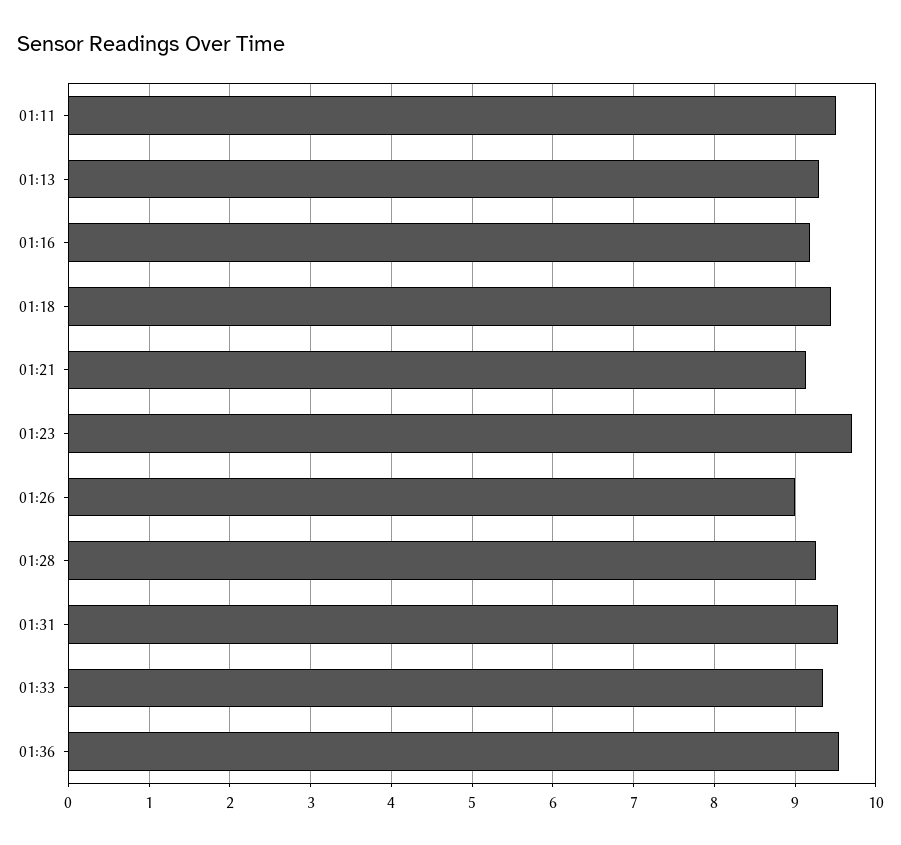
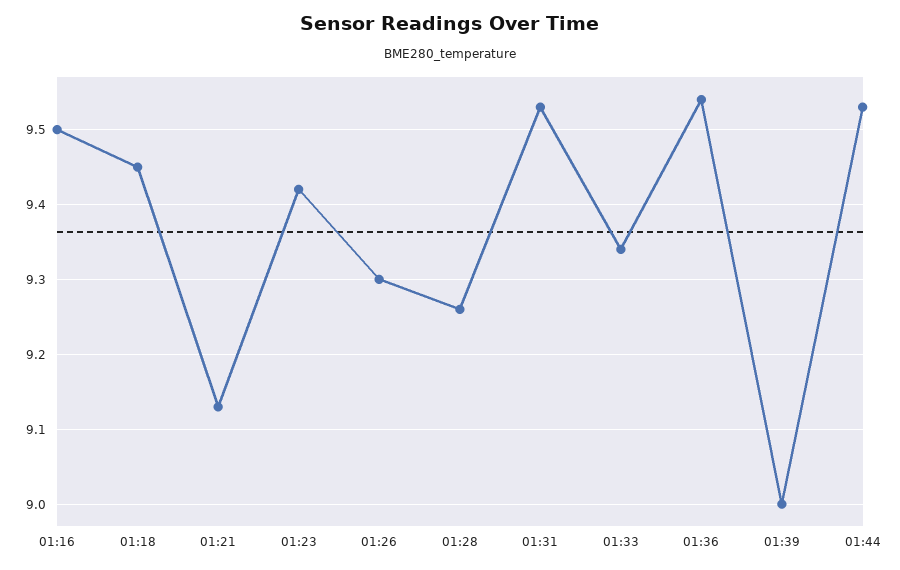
01:11: 9.5 -> none
01:13: 9.3 -> none
01:16: 9.2 -> 9.5
01:23: 9.7 -> 9.42
01:26: 9 -> 9.3
01:39: none -> 9
01:44: none -> 9.53

